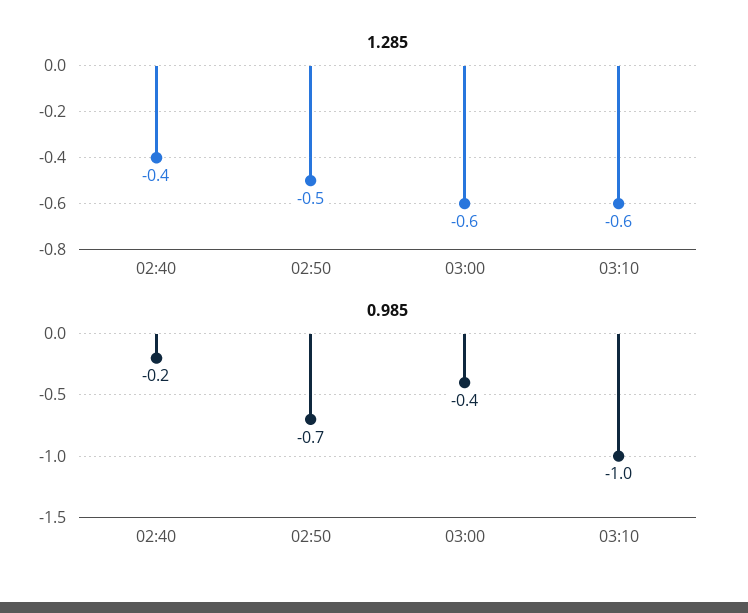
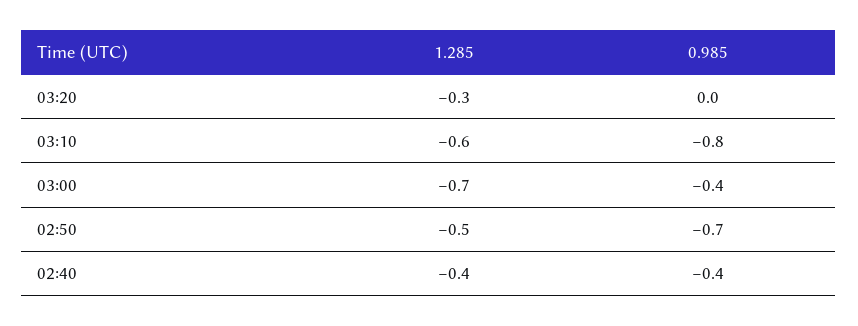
1.285, 03:00: -0.6 -> -0.7
0.985, 02:40: -0.2 -> -0.4
0.985, 03:10: -1 -> -0.8
1.285, 03:20: none -> -0.3
0.985, 03:20: none -> 0

